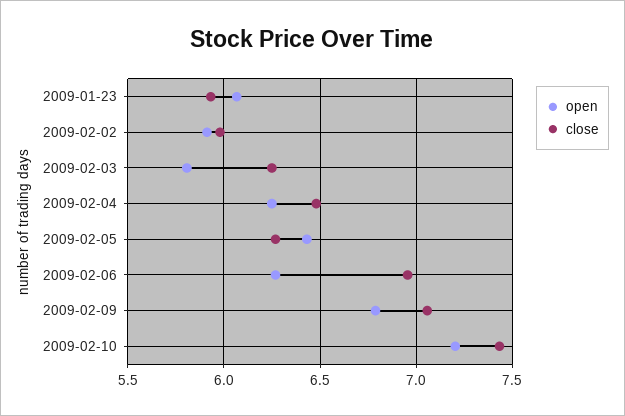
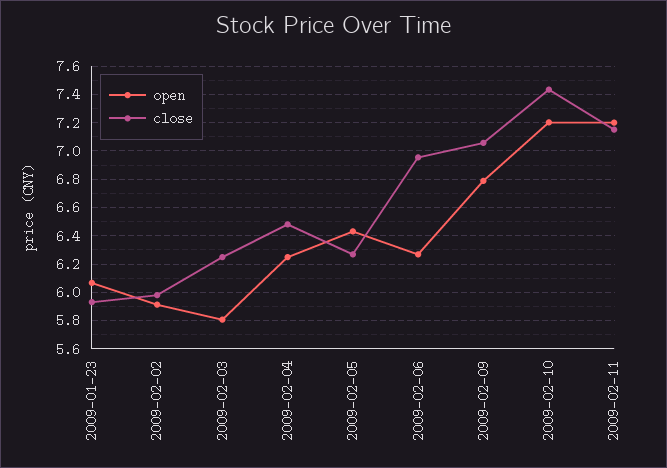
open, 2009-02-11: none -> 7.2
close, 2009-02-11: none -> 7.15

